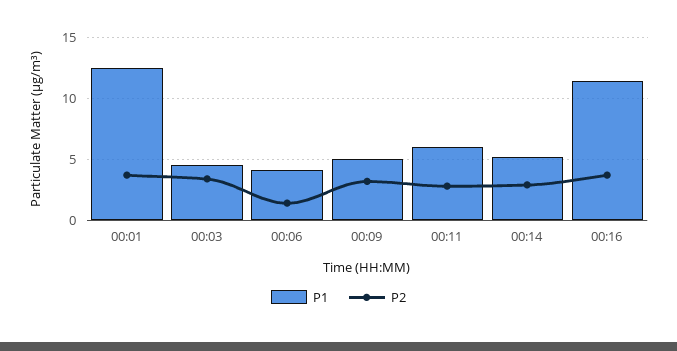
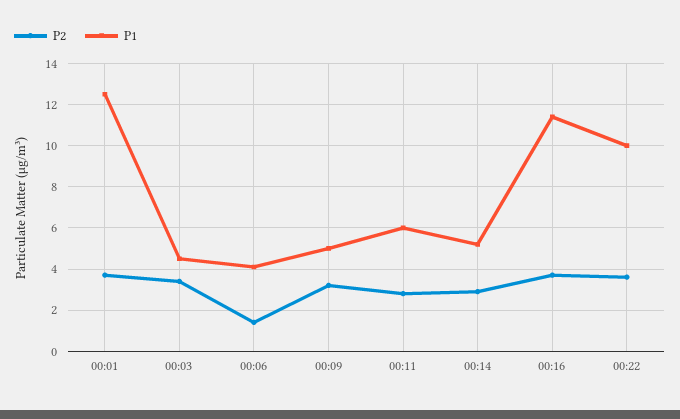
P2, 00:22: none -> 3.5
P1, 00:22: none -> 10

